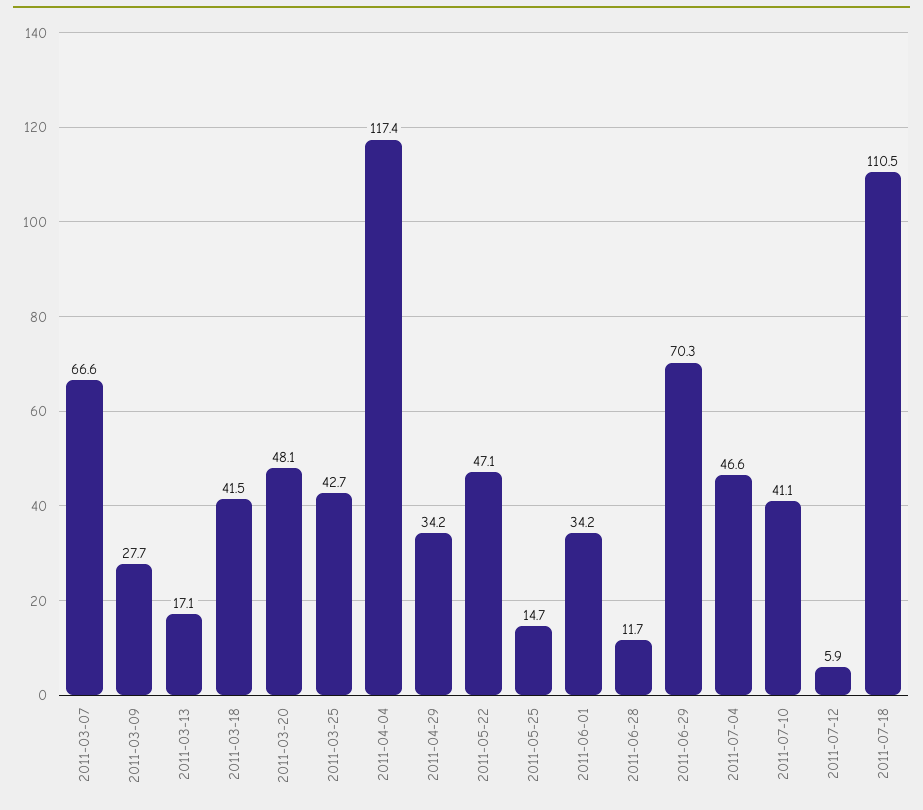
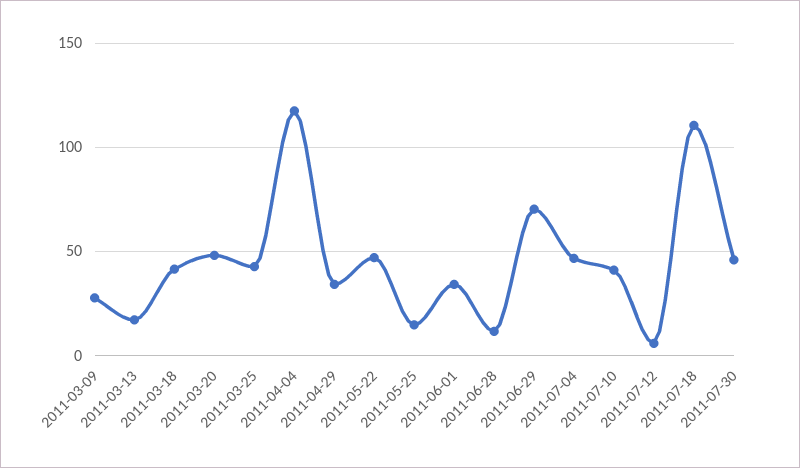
2011-03-07: 66.6 -> none
2011-07-30: none -> 45

